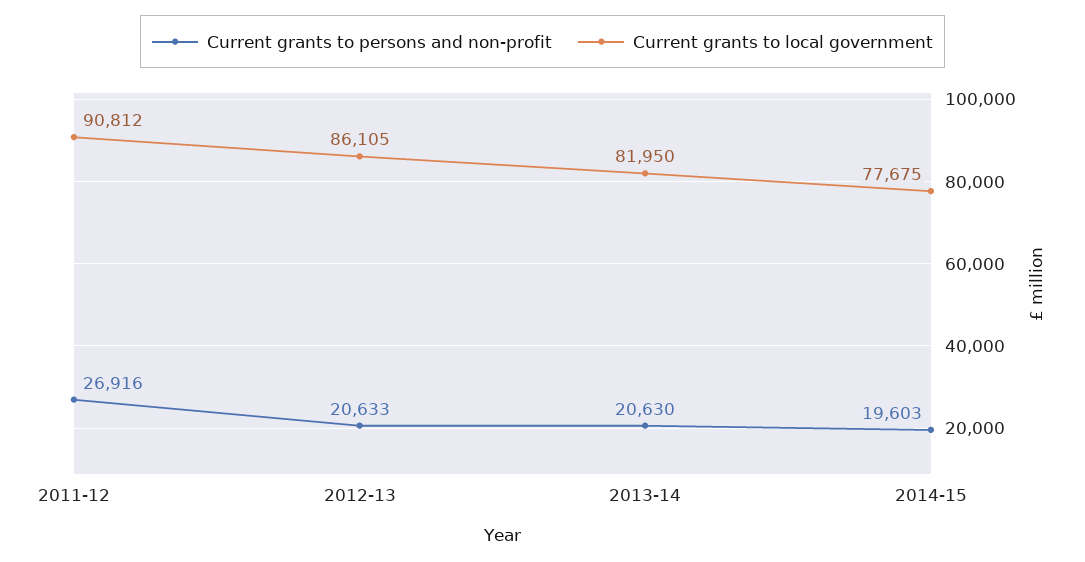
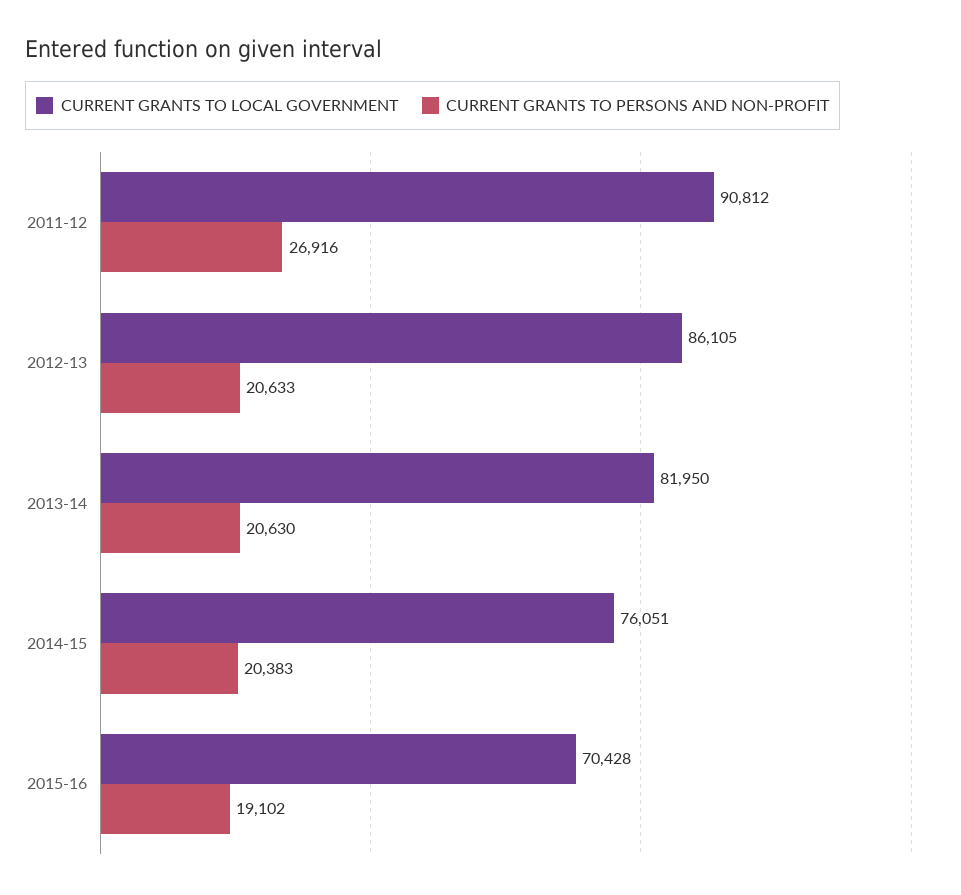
Current grants to persons and non-profit, 2014-15: 19603 -> 20383
Current grants to local government, 2014-15: 77675 -> 76051
Current grants to local government, 2015-16: none -> 70428
Current grants to persons and non-profit, 2015-16: none -> 19102

